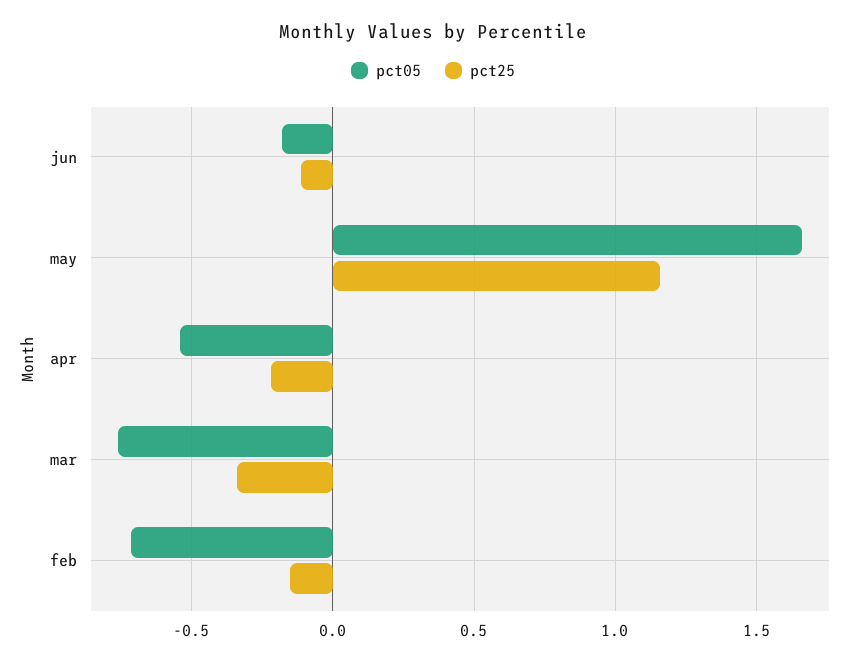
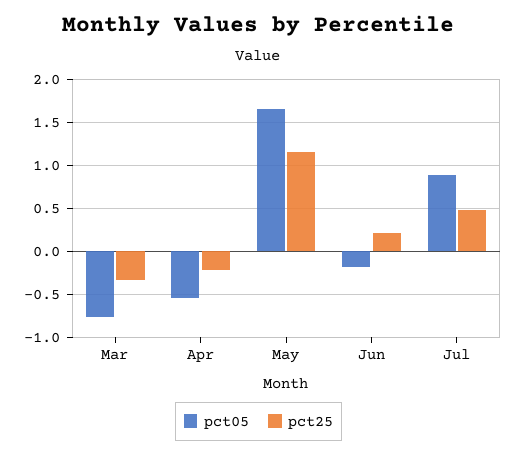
pct25, jun: -0.1 -> 0.2
pct05, feb: -0.7 -> none
pct25, feb: -0.15 -> none
pct05, Jul: none -> 0.9
pct25, Jul: none -> 0.5

